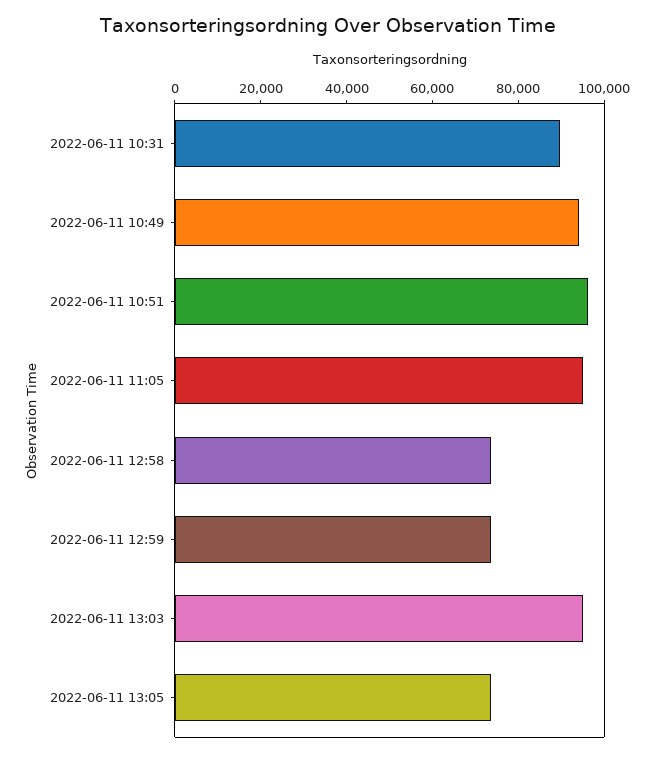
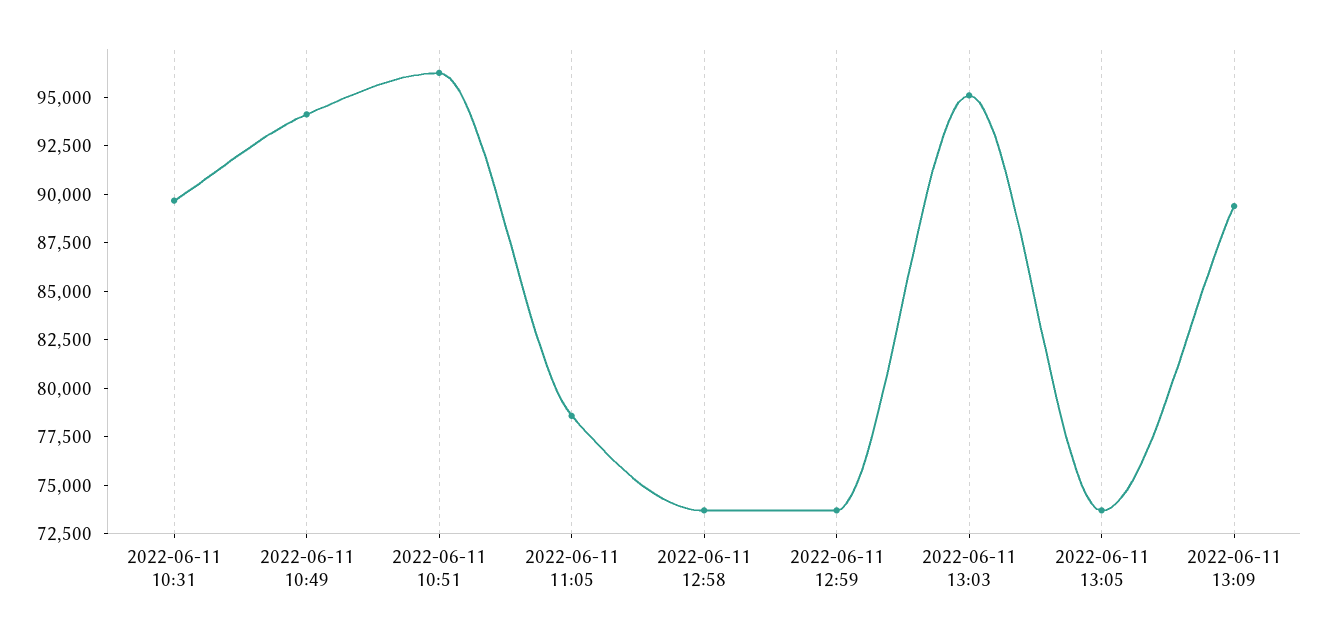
2022-06-11 11:05: 95000 -> 78500
2022-06-11 13:09: none -> 89500

